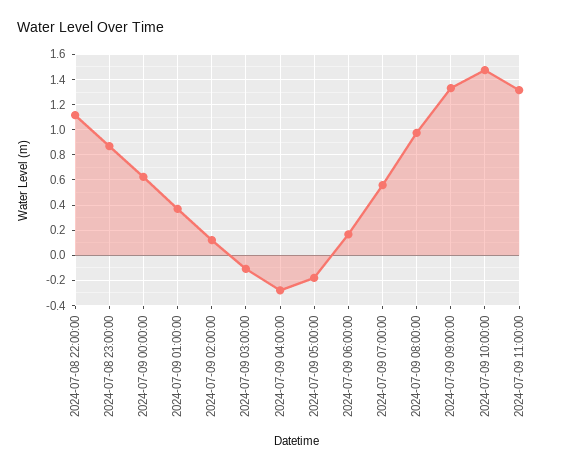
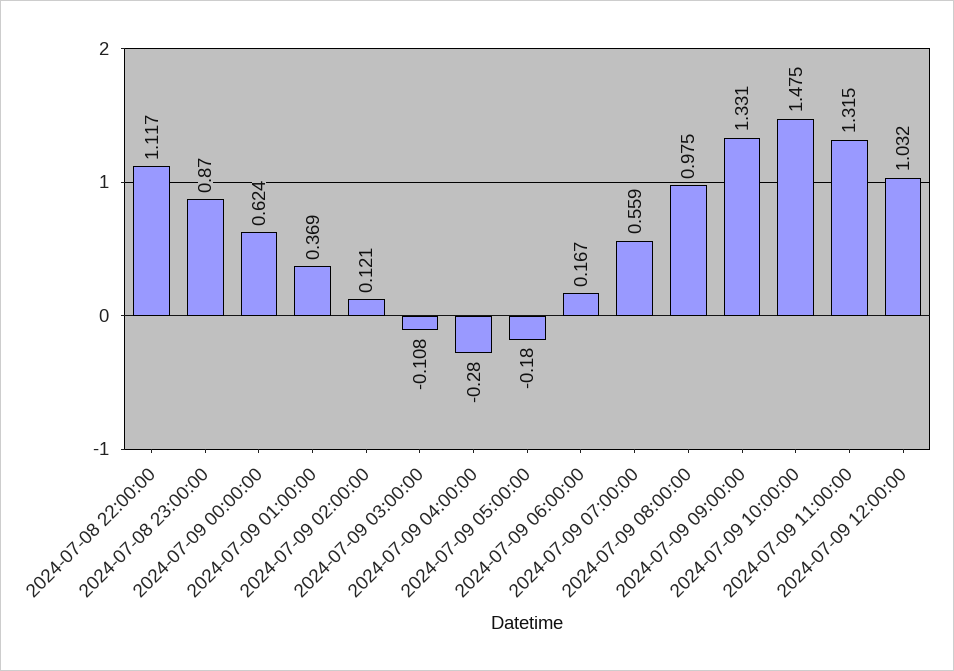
2024-07-09 12:00:00: none -> 1.032

